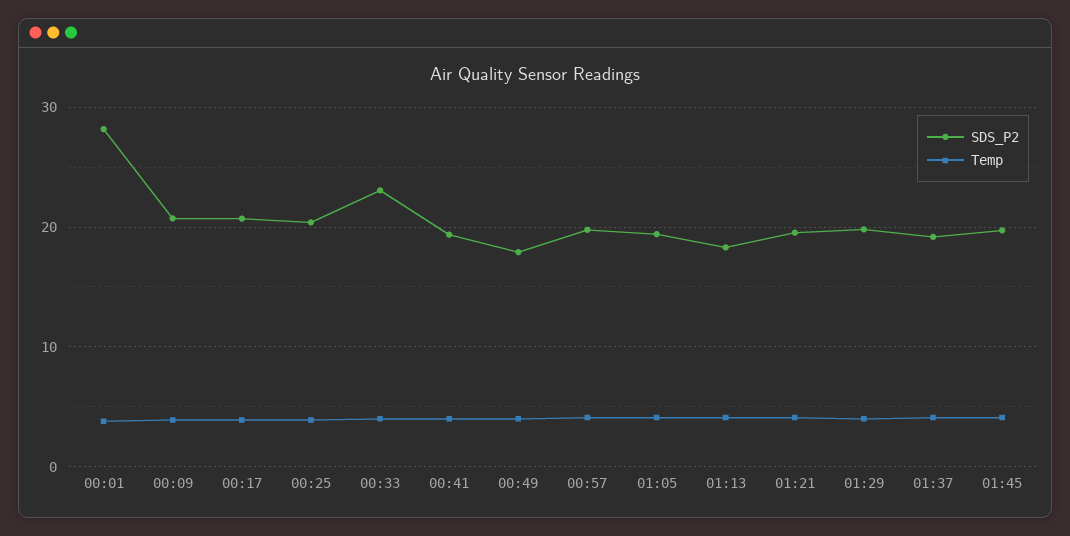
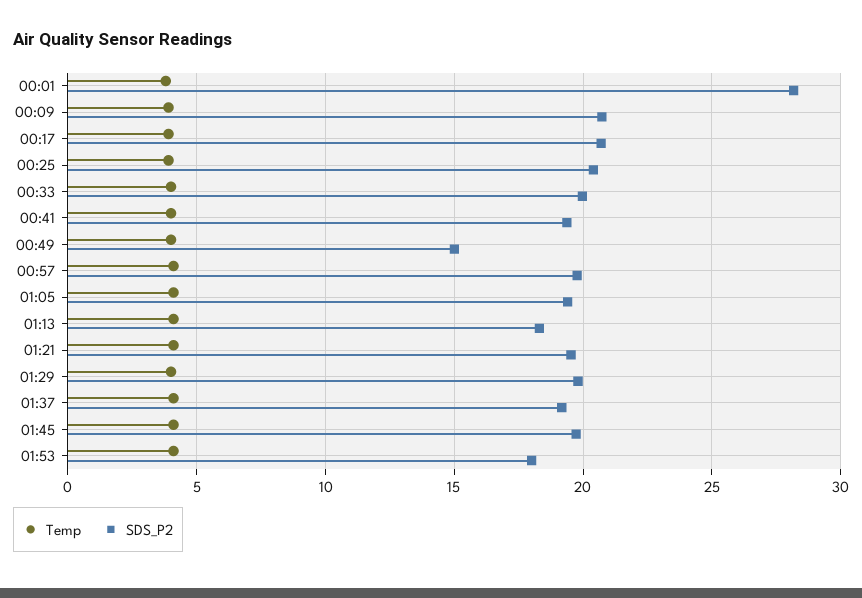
SDS_P2, 00:33: 23 -> 20
SDS_P2, 00:49: 18 -> 15
Temp, 01:53: none -> 4
SDS_P2, 01:53: none -> 18

